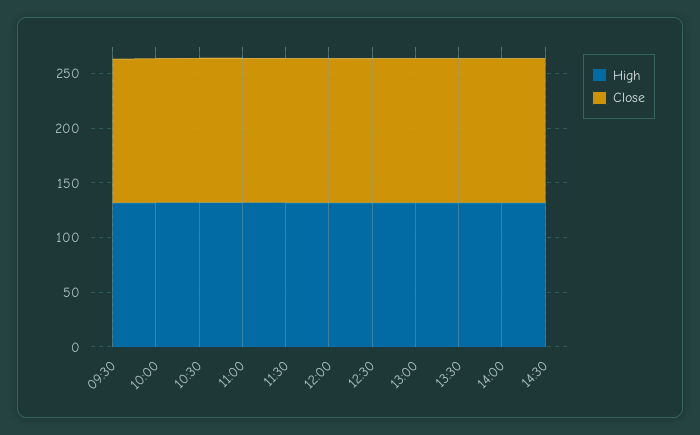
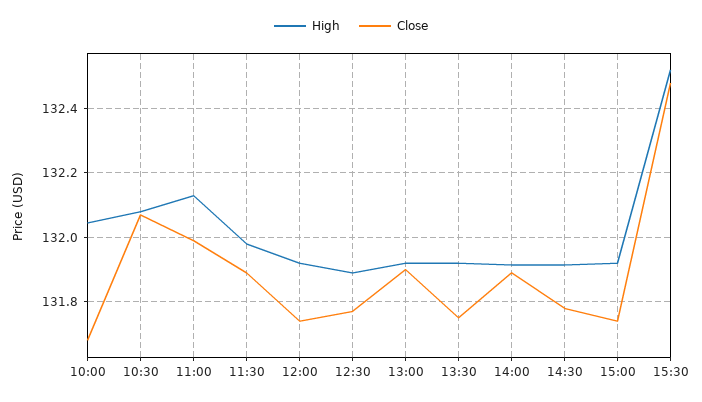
High, 09:30: 130 -> none
Close, 09:30: 130 -> none
High, 15:00: none -> 131.92
Close, 15:00: none -> 131.74
High, 15:30: none -> 132.52
Close, 15:30: none -> 132.48

